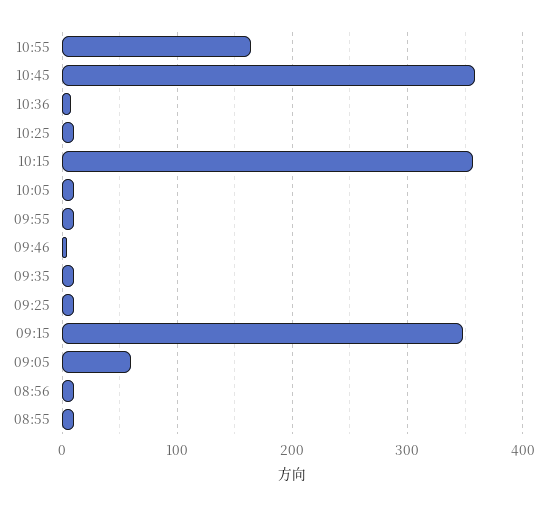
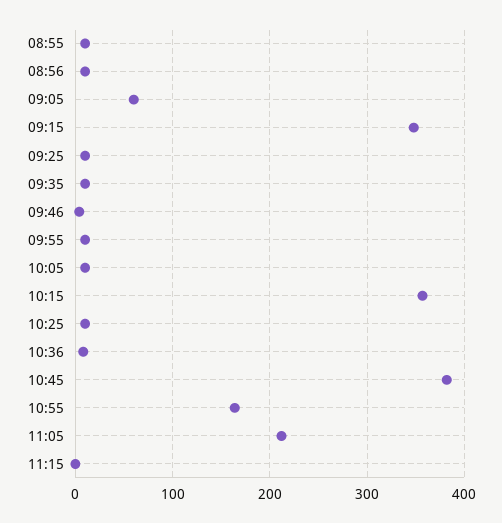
10:45: 360 -> 380
11:05: none -> 210
11:15: none -> 0

